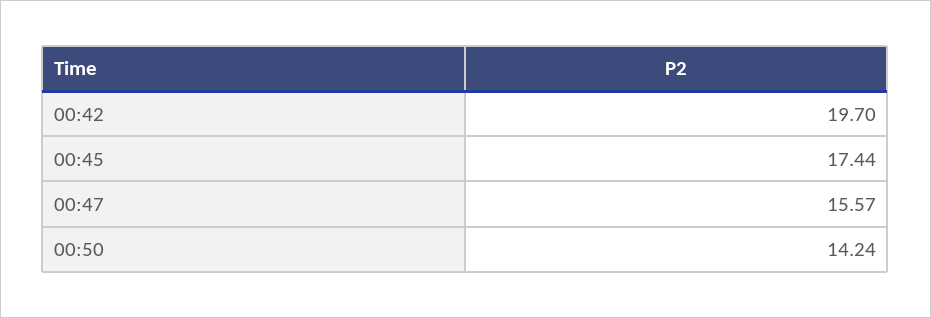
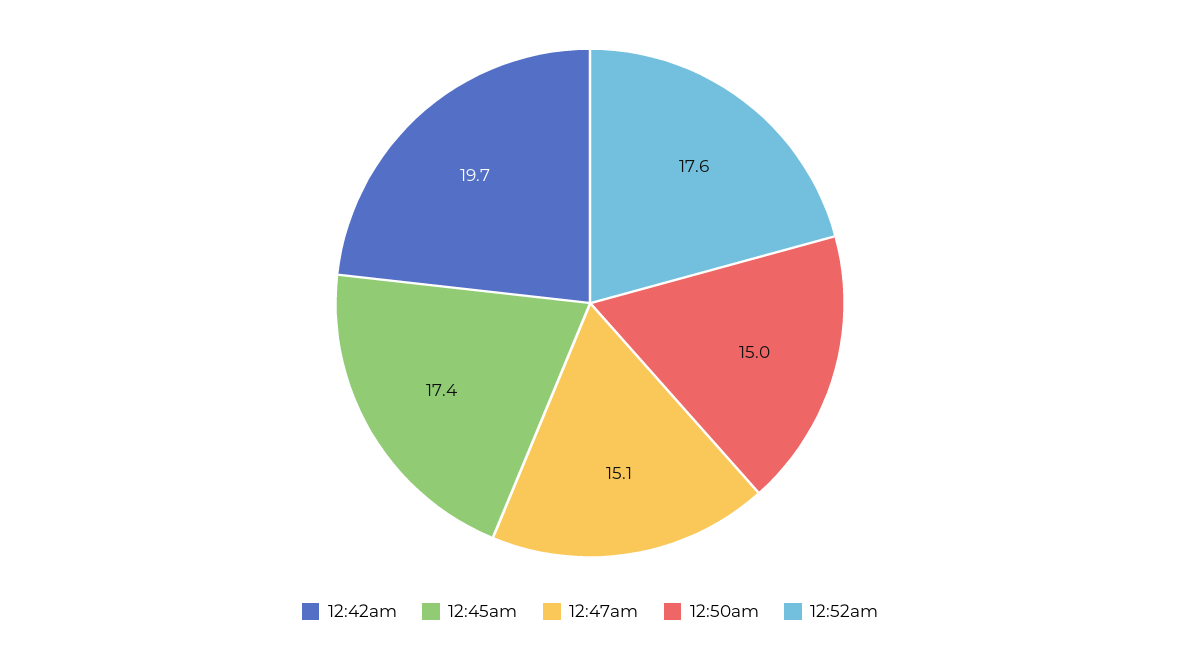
00:47: 15.57 -> 15.1
00:50: 14.24 -> 15
12:52am: none -> 17.6

